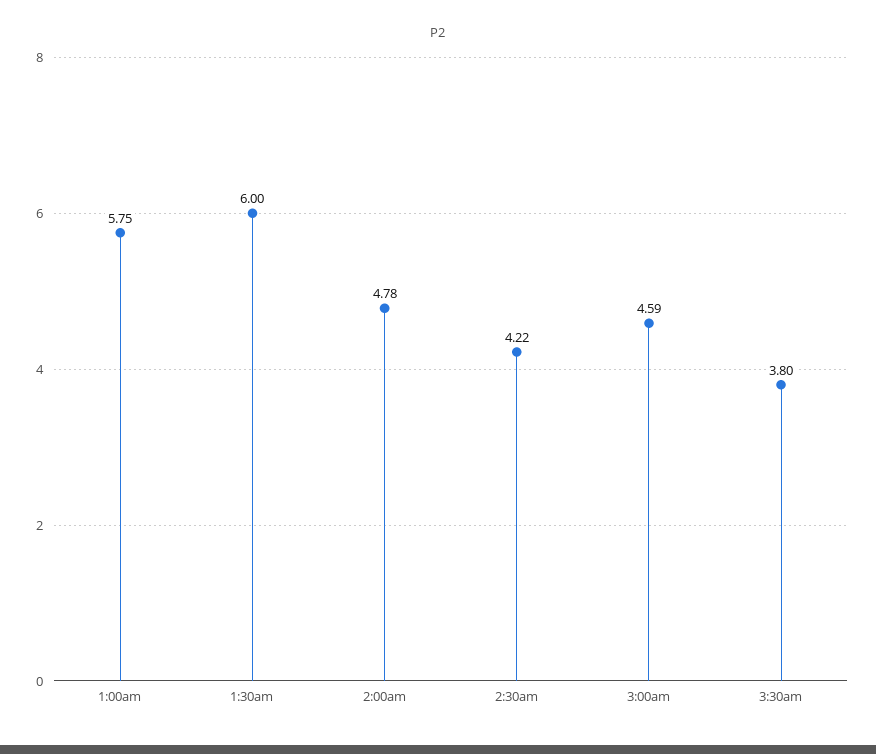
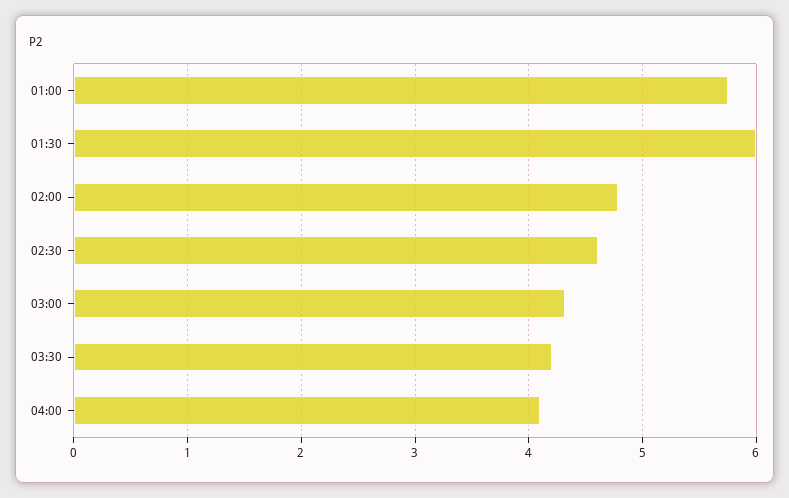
2:30am: 4.22 -> 4.6
3:00am: 4.59 -> 4.3
3:30am: 3.8 -> 4.2
04:00: none -> 4.1

